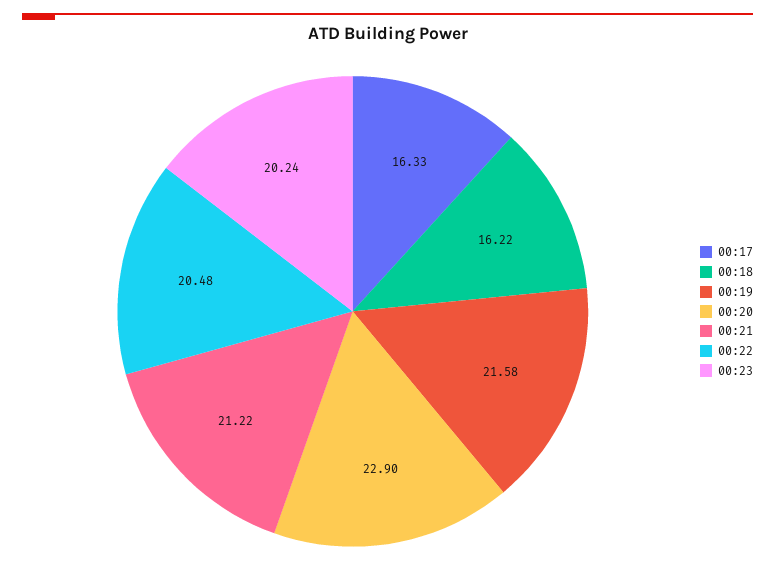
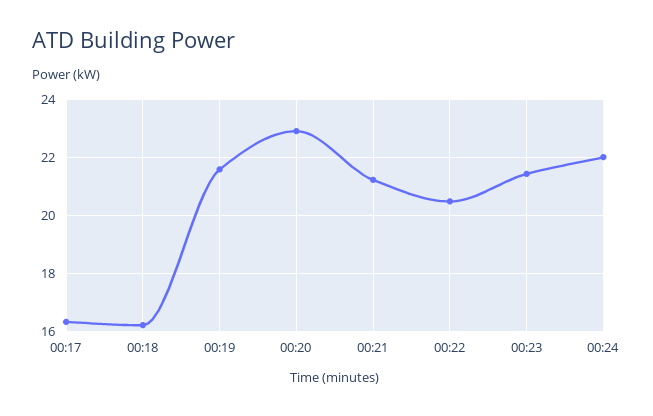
00:23: 20.24 -> 21.5
00:24: none -> 22

